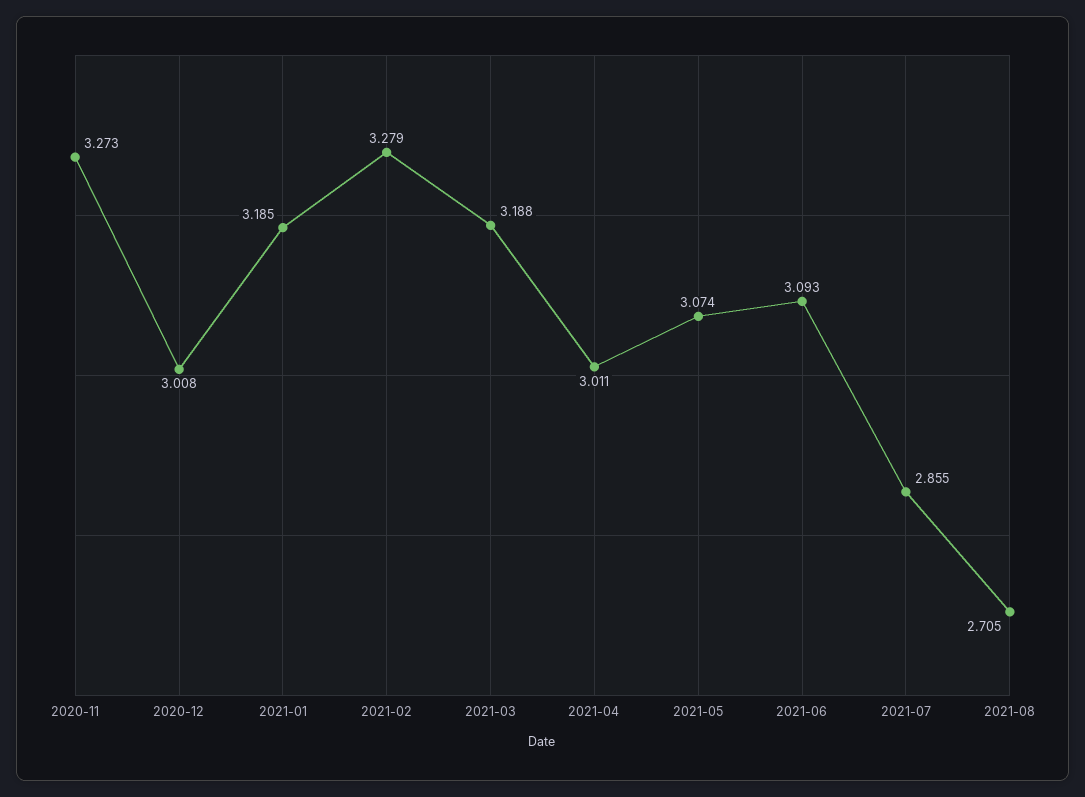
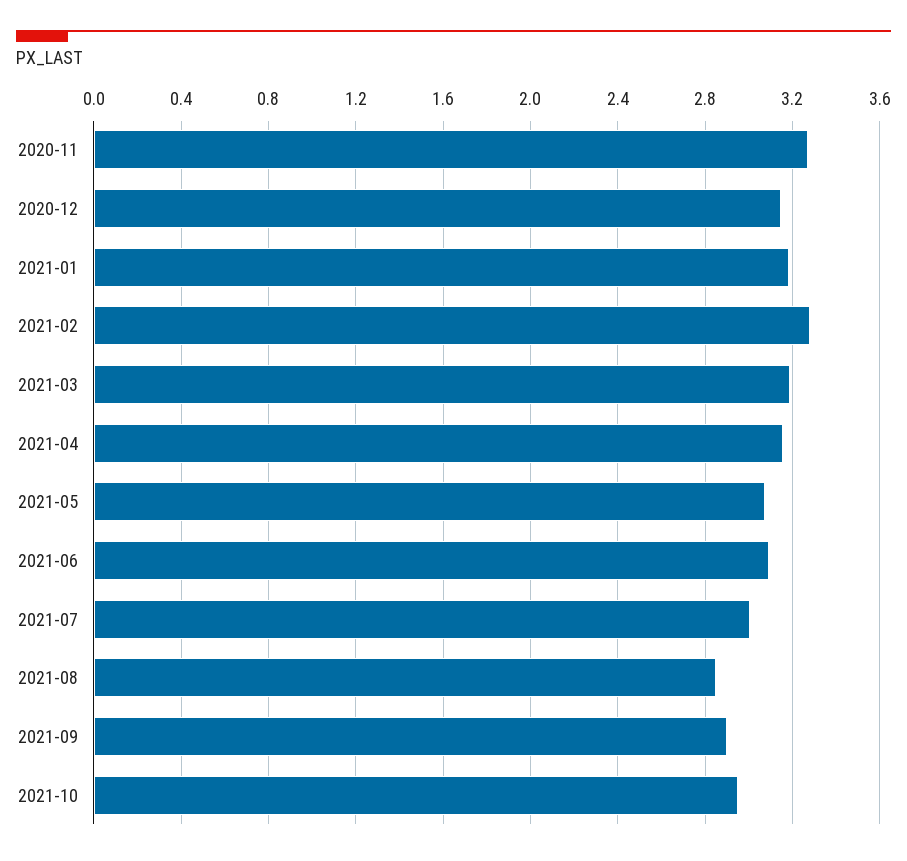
2020-12: 3.008 -> 3.15
2021-04: 3.011 -> 3.15
2021-07: 2.855 -> 3
2021-08: 2.705 -> 2.85
2021-09: none -> 2.9
2021-10: none -> 2.95

